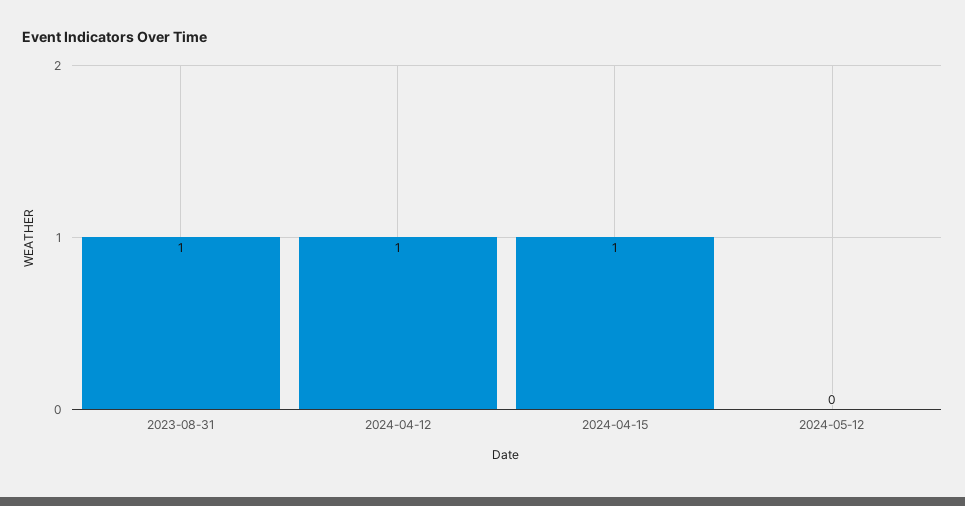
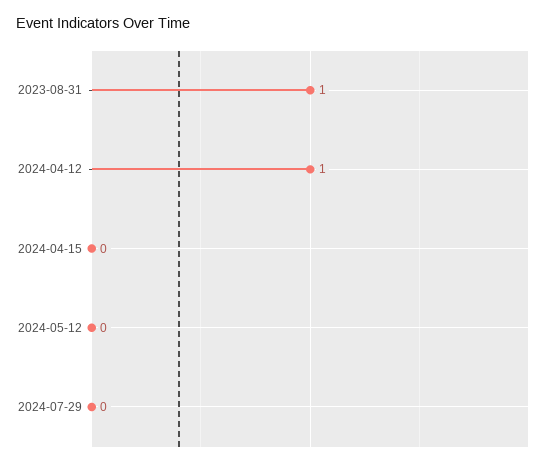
2024-04-15: 1 -> 0
2024-07-29: none -> 0

